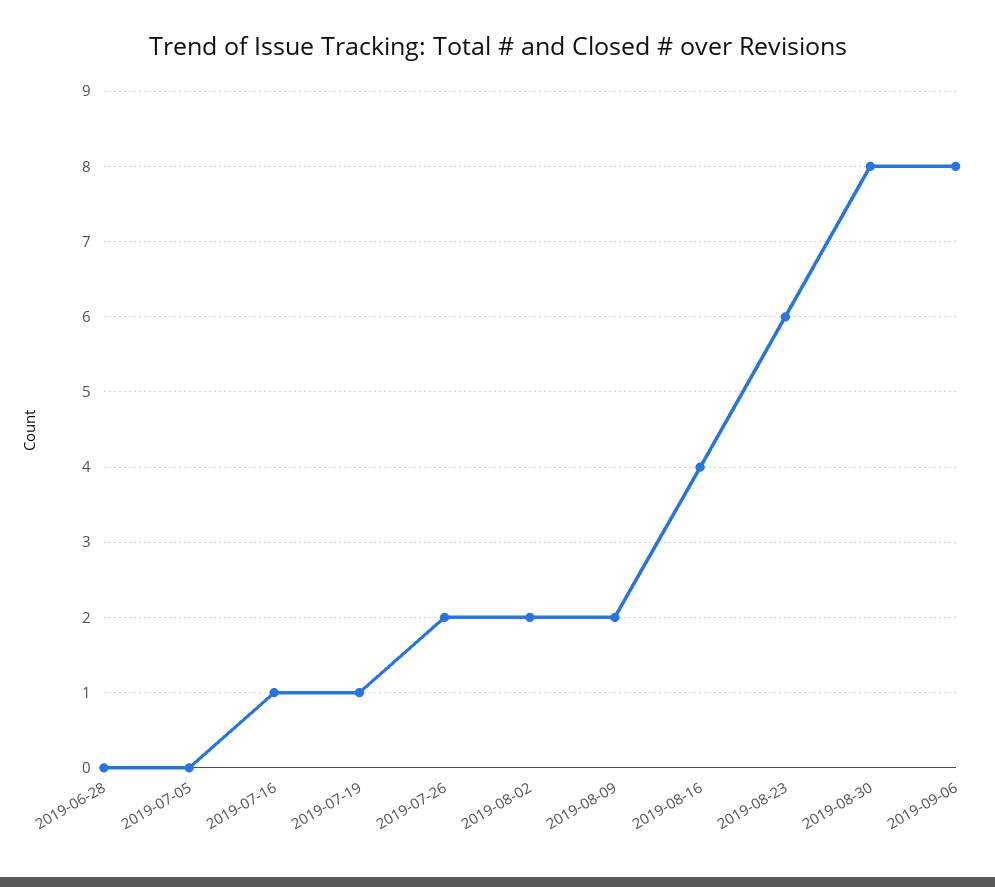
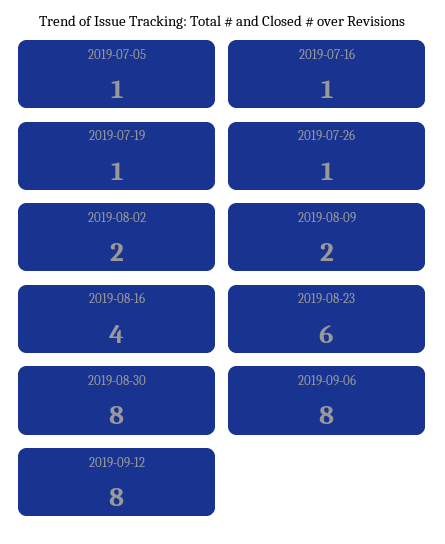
2019-06-28: 0 -> none
2019-07-05: 0 -> 1
2019-07-26: 2 -> 1
2019-09-12: none -> 8

